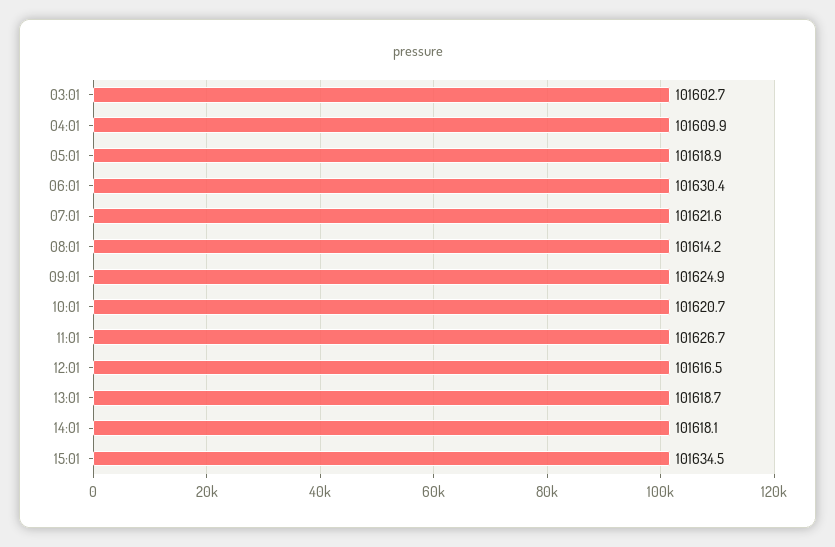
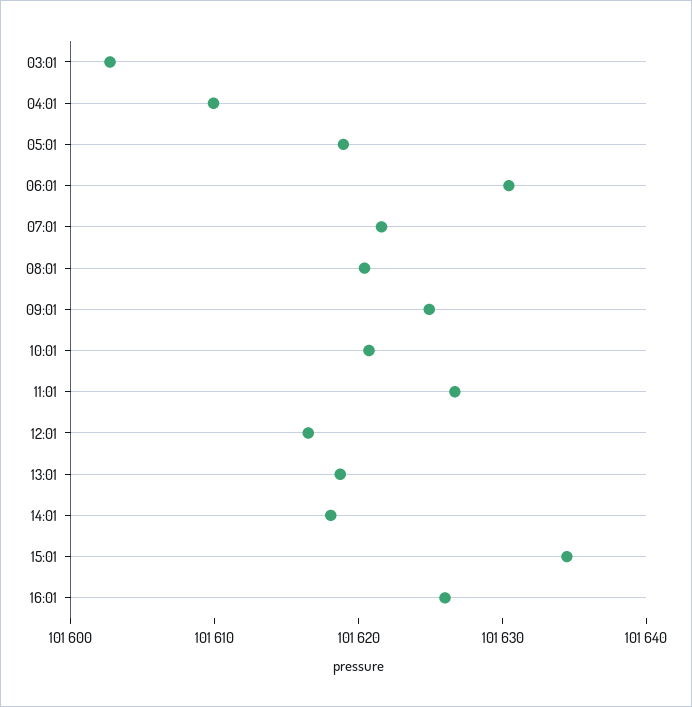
08:01: 101614.2 -> 101620
16:01: none -> 101626

